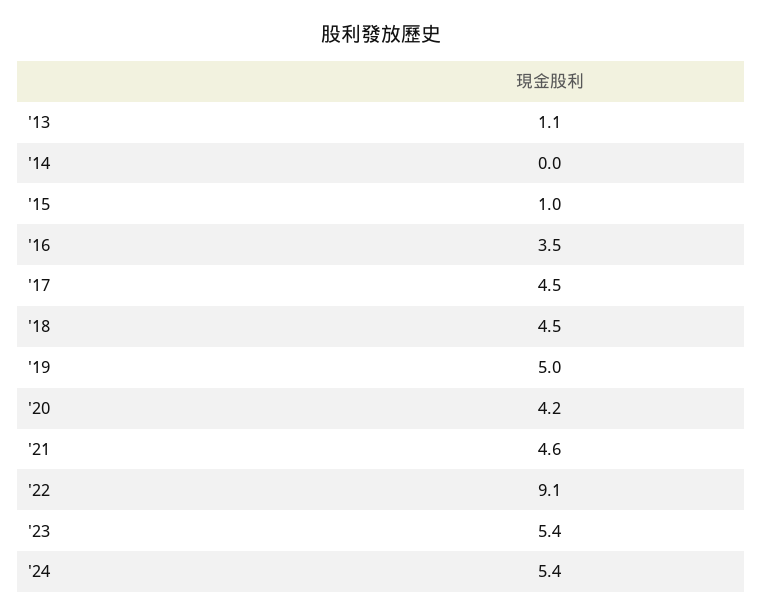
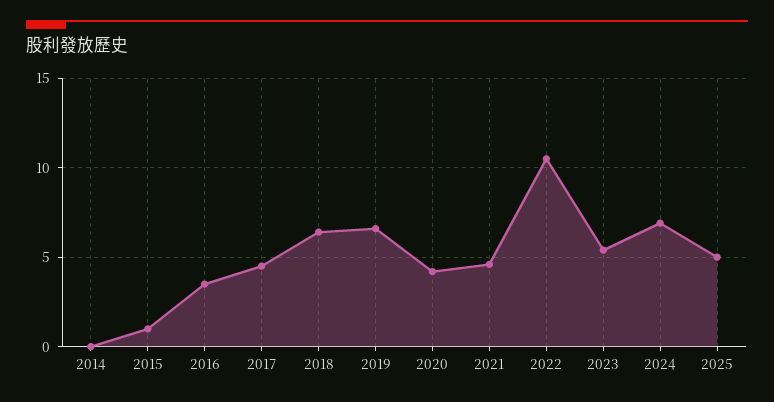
'13: 1.1 -> none
'18: 4.5 -> 6.5
'19: 5 -> 6.5
'22: 9.1 -> 10.5
'24: 5.4 -> 7
2025: none -> 5

